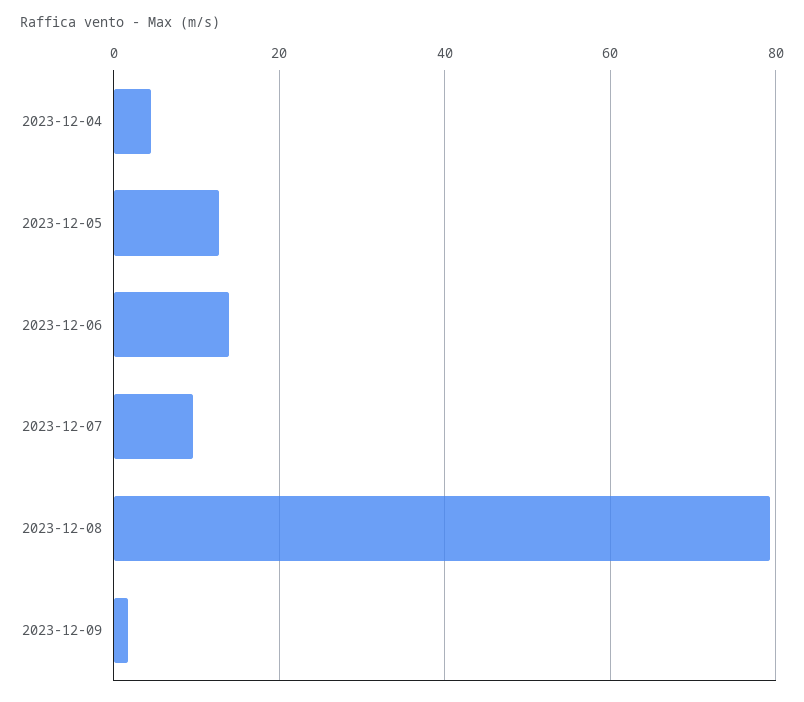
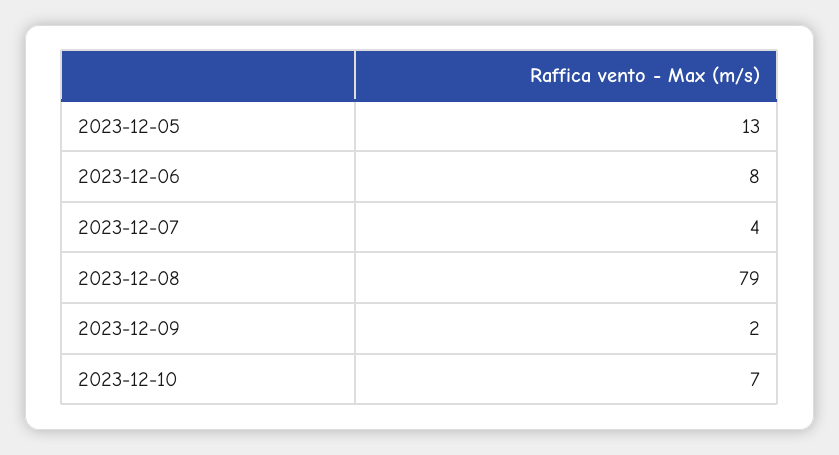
2023-12-04: 4 -> none
2023-12-06: 14 -> 8
2023-12-07: 10 -> 4
2023-12-10: none -> 7

